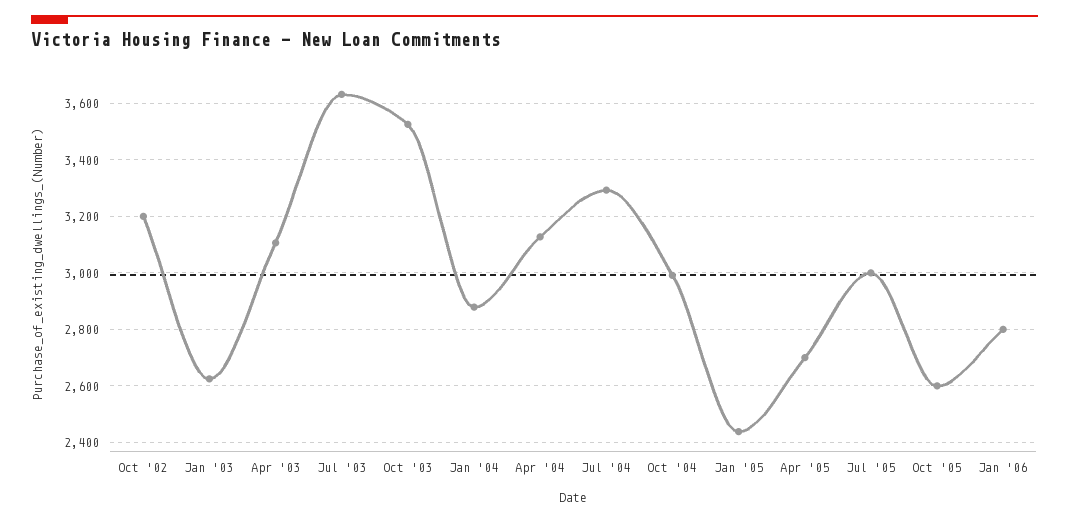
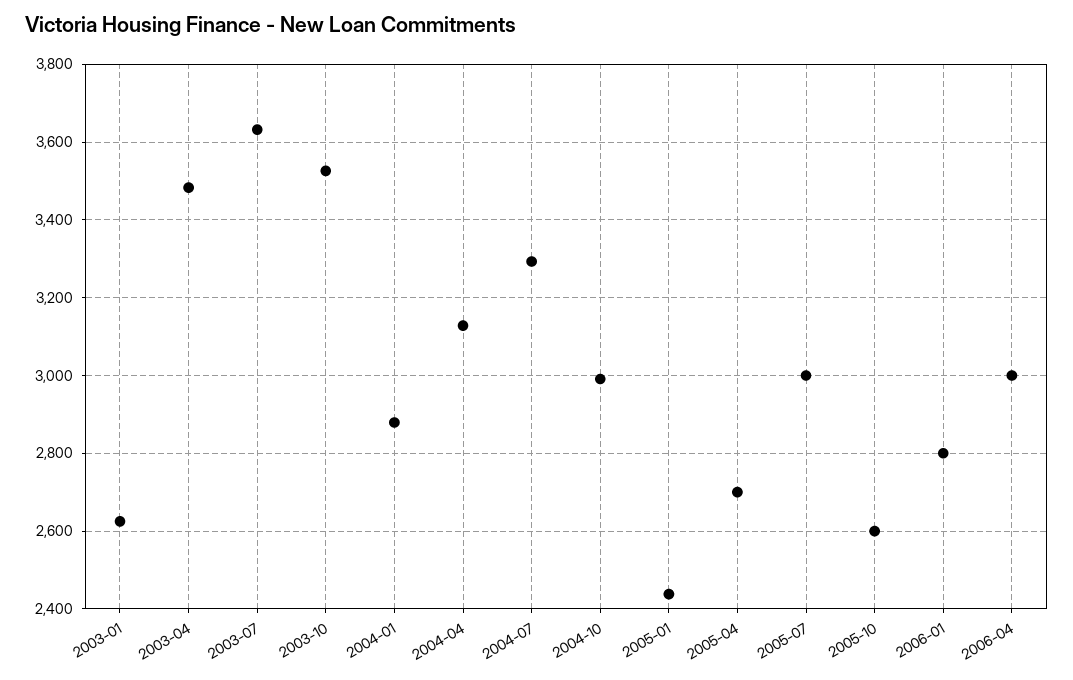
Oct '02: 3200 -> none
Apr '03: 3100 -> 3480
2006-04: none -> 3000

